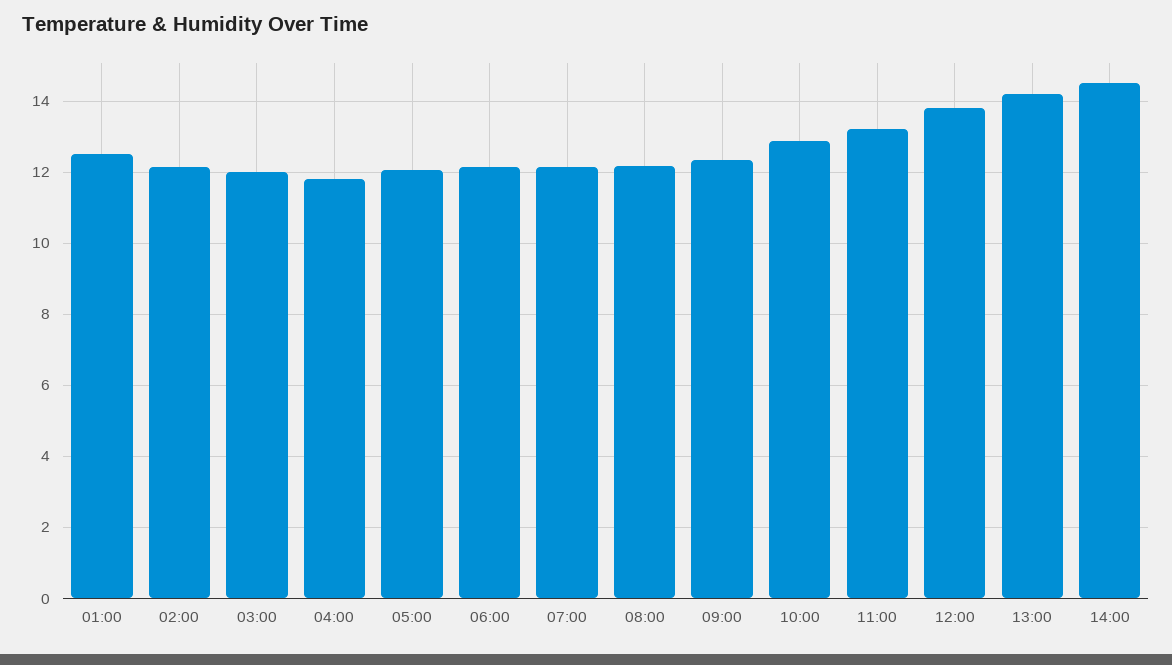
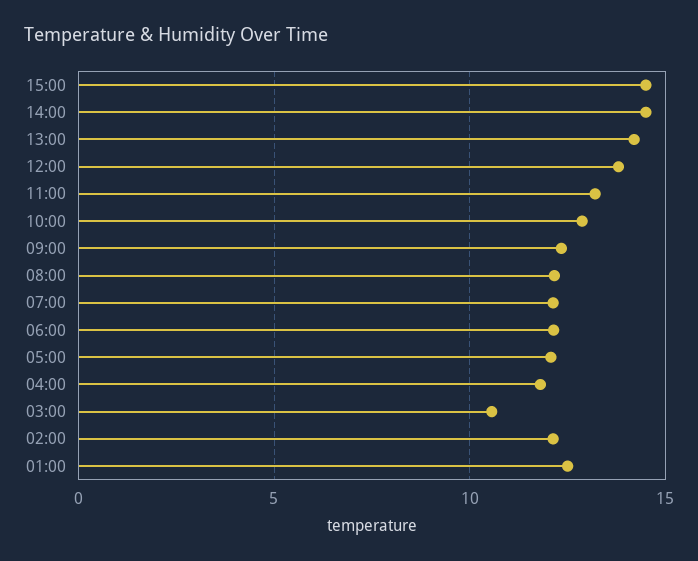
03:00: 12 -> 10.5
15:00: none -> 14.5

